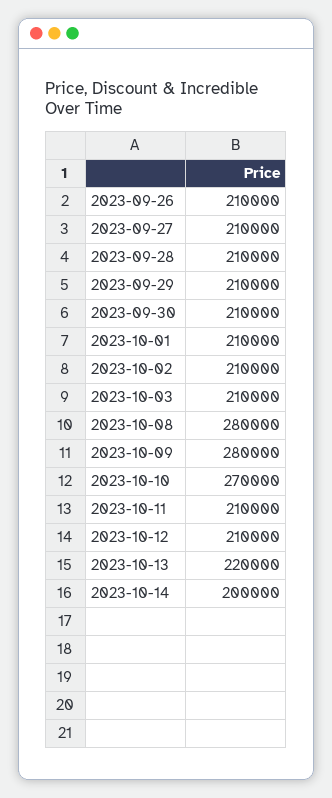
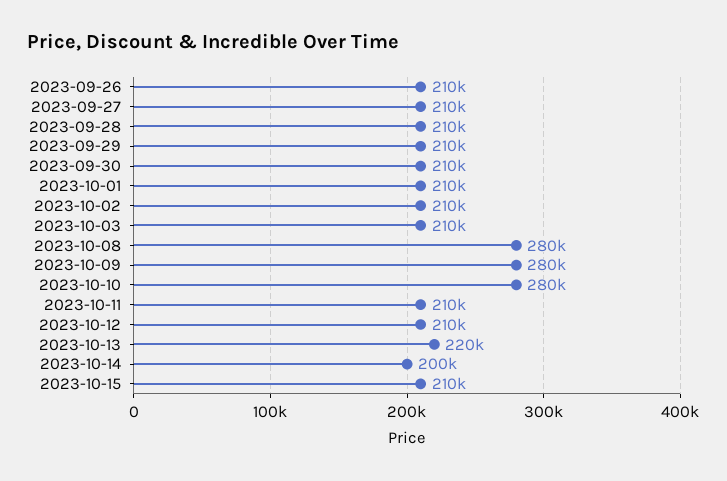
2023-10-10: 270000 -> 280000
2023-10-15: none -> 210000

